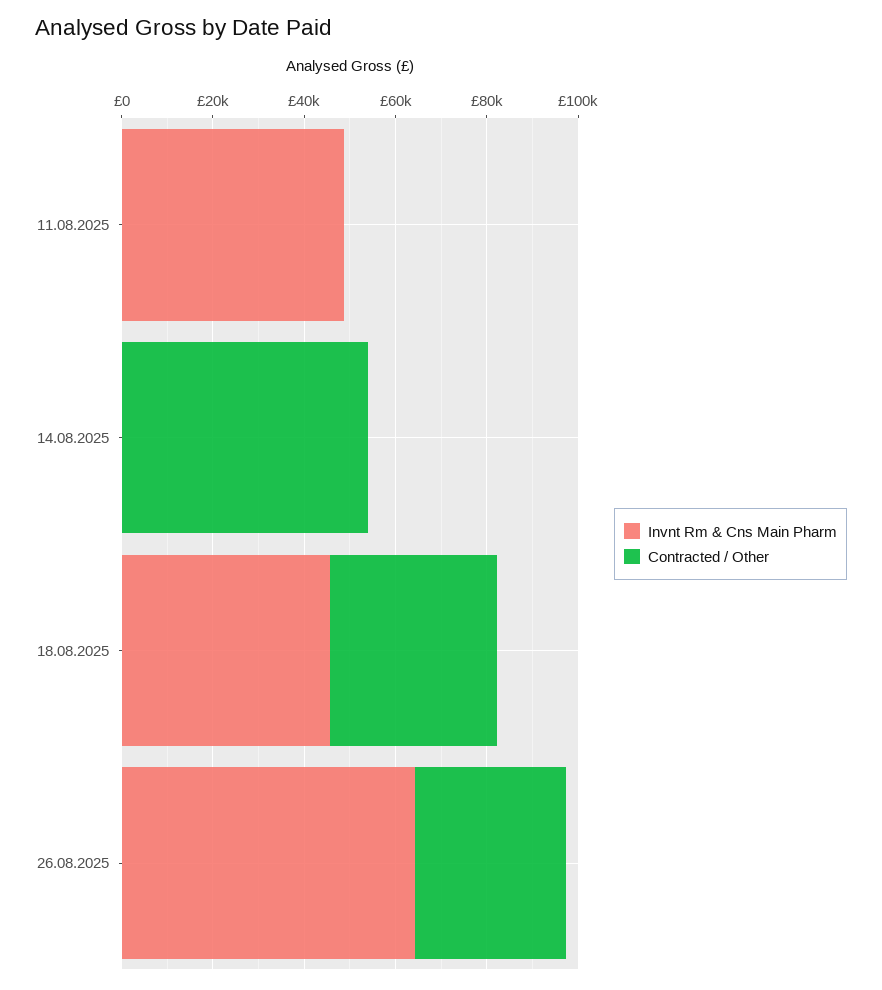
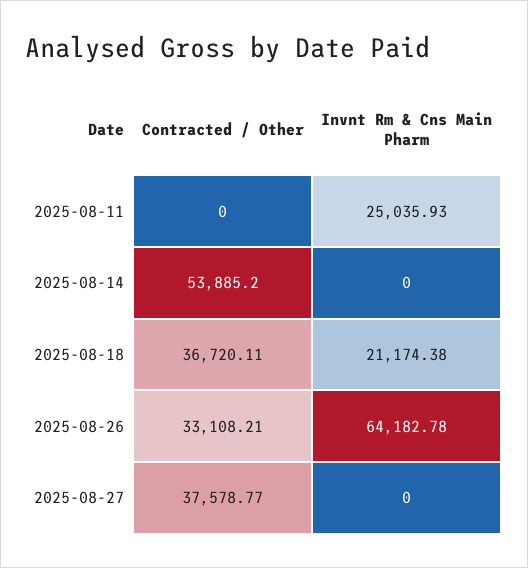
Invnt Rm & Cns Main Pharm, 11.08.2025: 50000 -> 25035.93
Invnt Rm & Cns Main Pharm, 18.08.2025: 45000 -> 21174.38
Contracted / Other, 2025-08-27: none -> 37578.77
Invnt Rm & Cns Main Pharm, 2025-08-27: none -> 0

